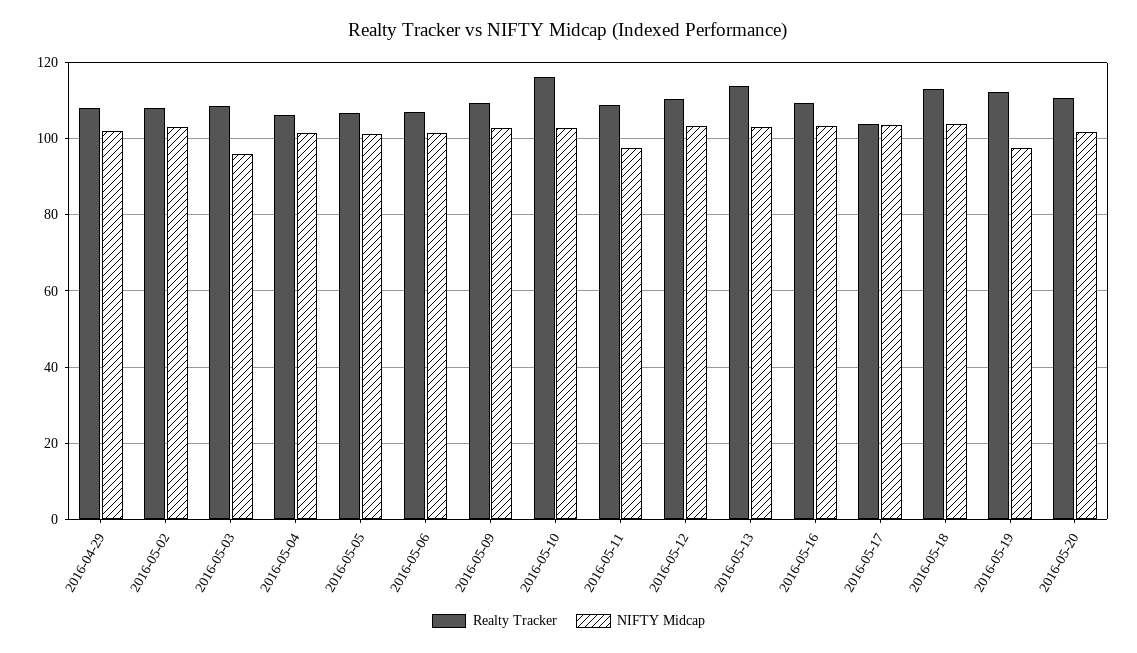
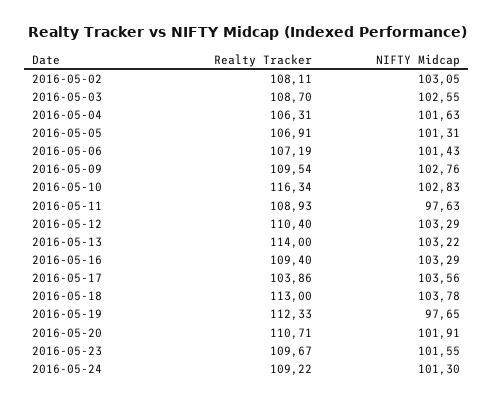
Realty Tracker, 2016-04-29: 108 -> none
NIFTY Midcap, 2016-04-29: 102 -> none
NIFTY Midcap, 2016-05-03: 96 -> 102.55
Realty Tracker, 2016-05-23: none -> 109.67
NIFTY Midcap, 2016-05-23: none -> 101.55
Realty Tracker, 2016-05-24: none -> 109.22
NIFTY Midcap, 2016-05-24: none -> 101.3

